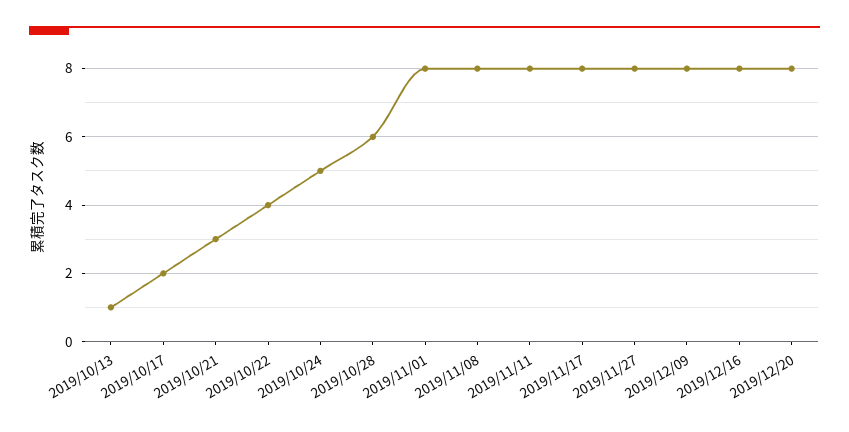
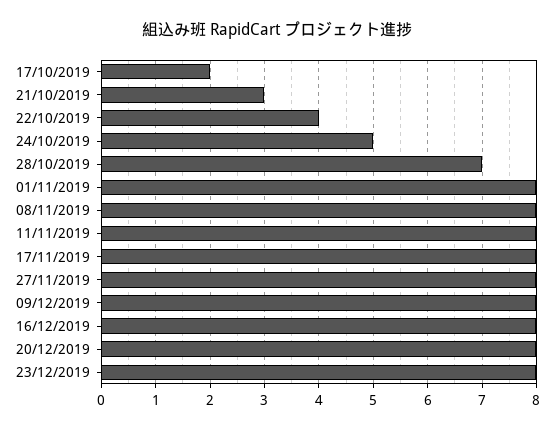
2019/10/13: 1 -> none
2019/10/28: 6 -> 7
23/12/2019: none -> 8

